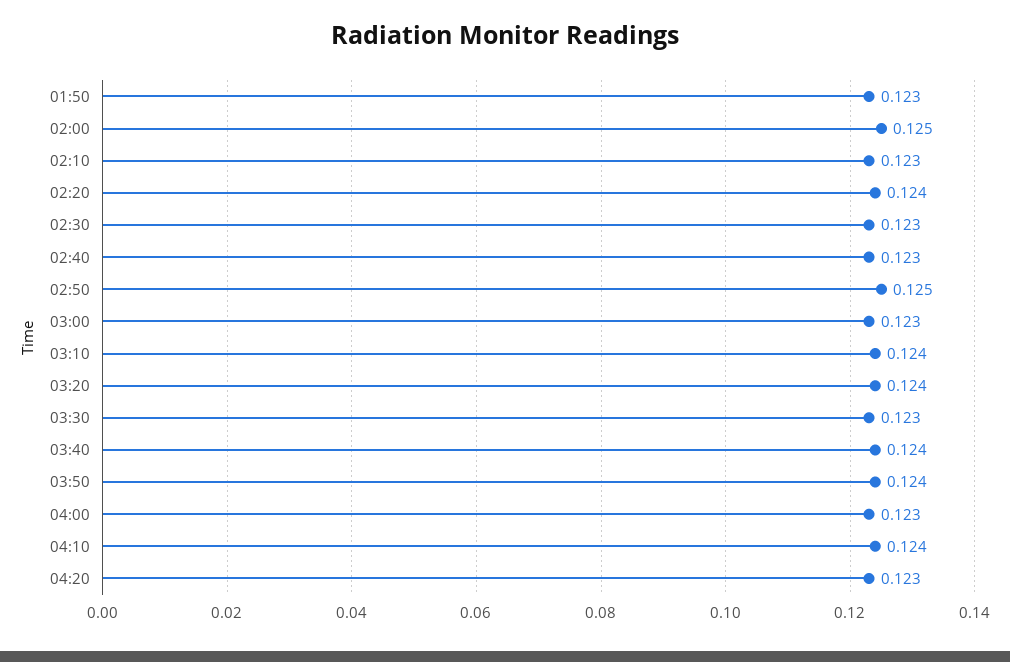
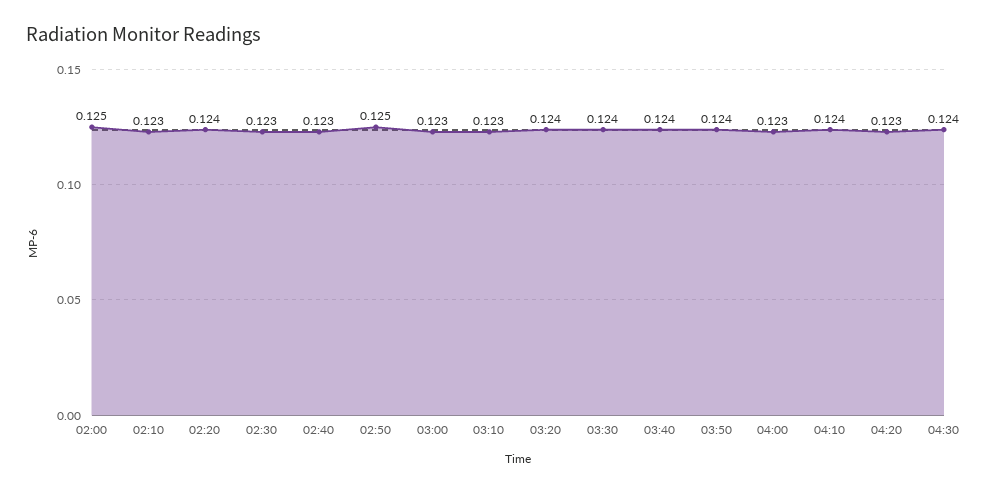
01:50: 0.123 -> none
03:10: 0.124 -> 0.123
03:30: 0.123 -> 0.124
04:30: none -> 0.124

